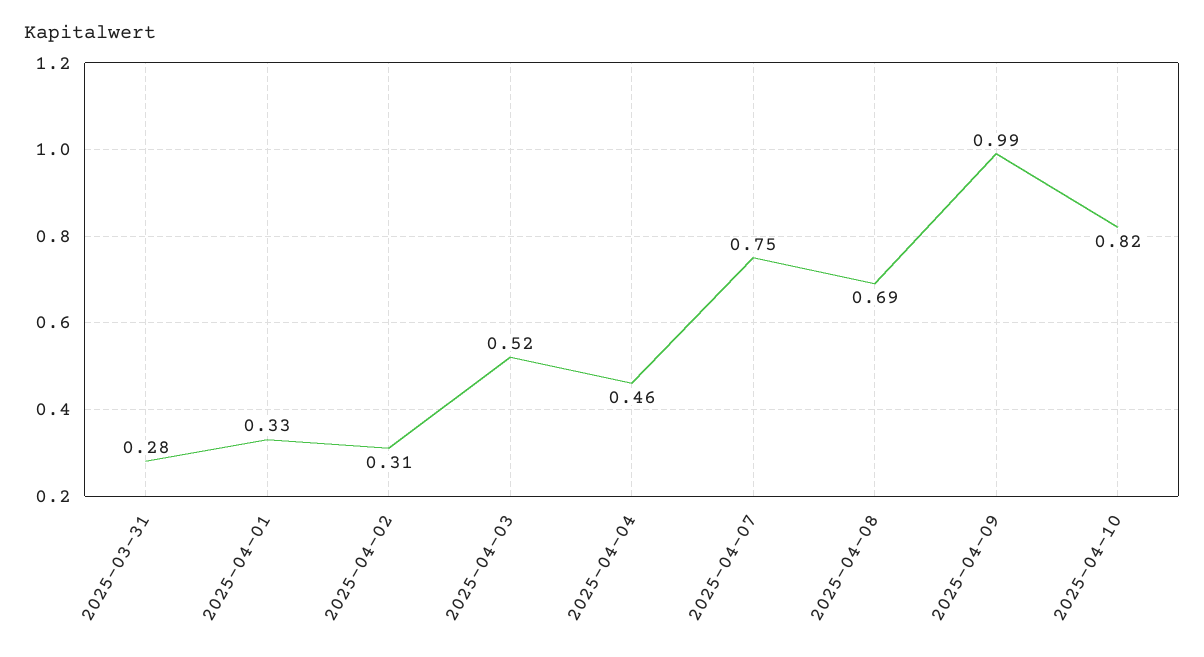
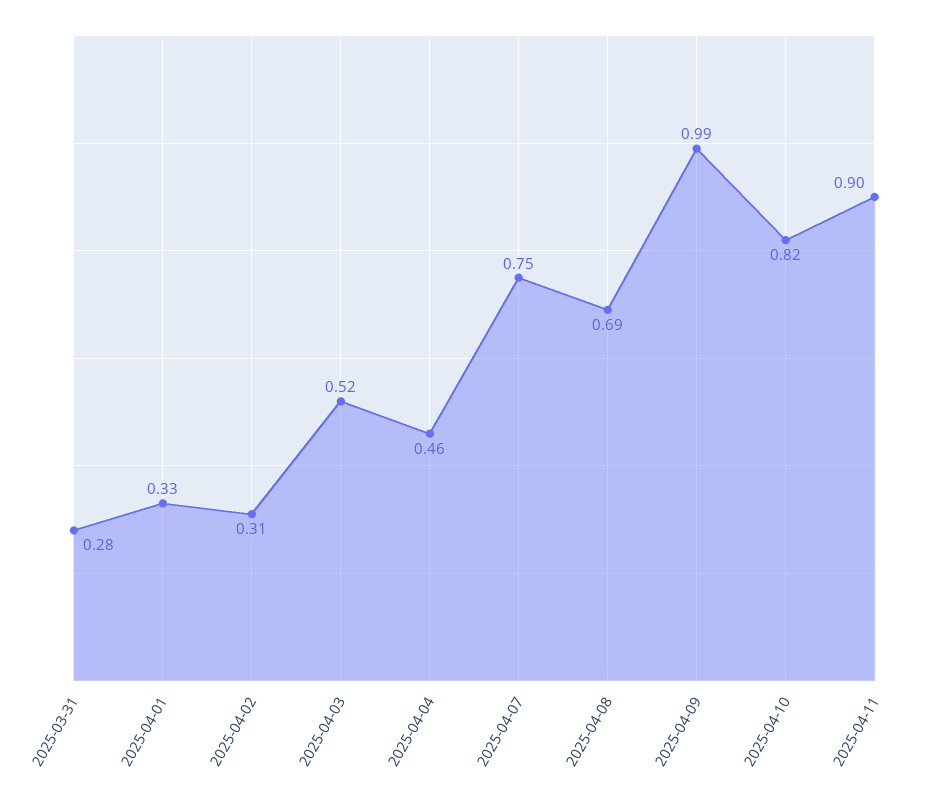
2025-04-11: none -> 0.9

